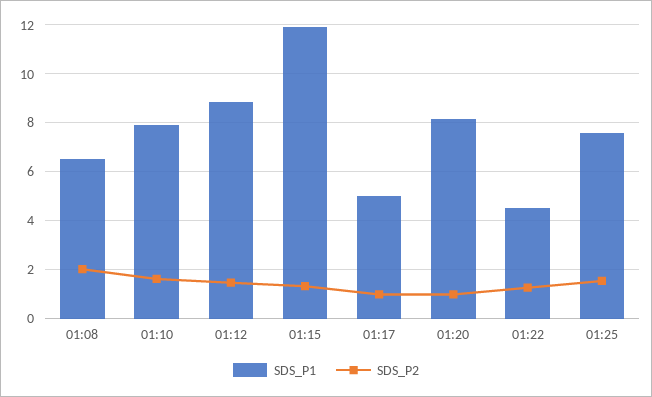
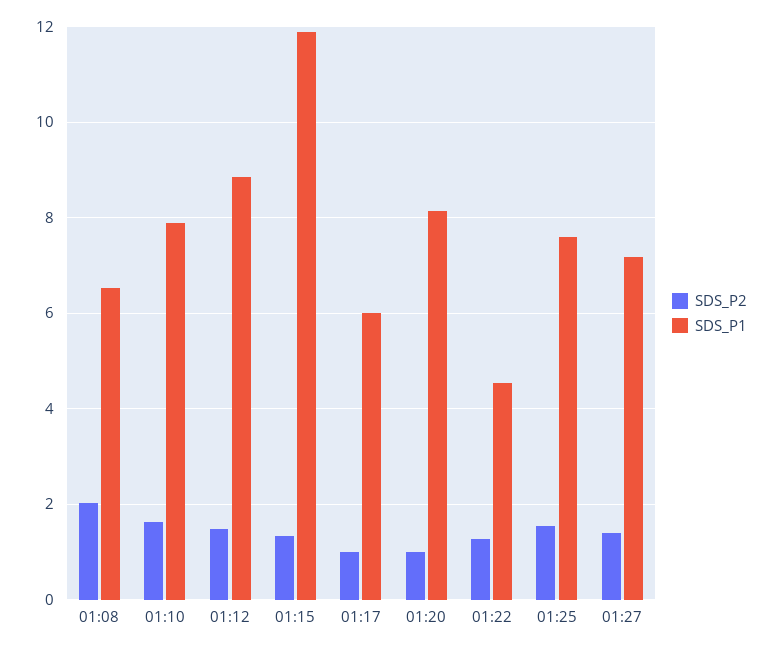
SDS_P1, 01:17: 5 -> 6
SDS_P2, 01:27: none -> 1.4
SDS_P1, 01:27: none -> 7.2

